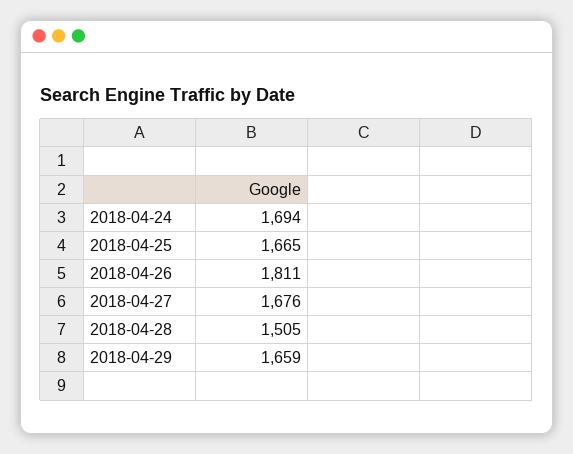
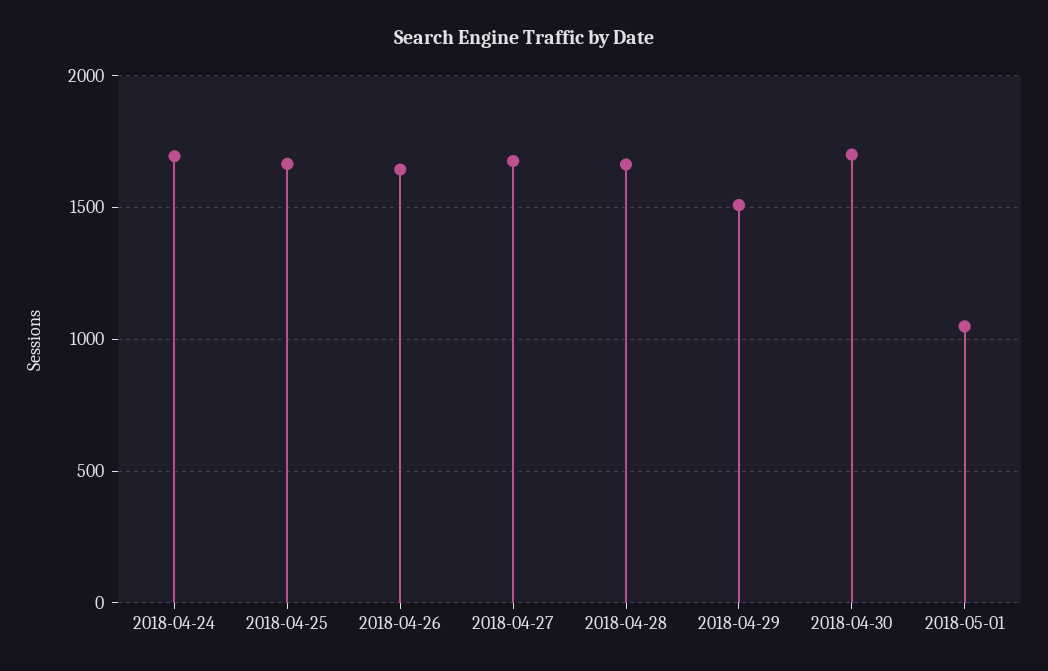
2018-04-26: 1811 -> 1650
2018-04-28: 1505 -> 1650
2018-04-29: 1659 -> 1500
2018-04-30: none -> 1700
2018-05-01: none -> 1050

